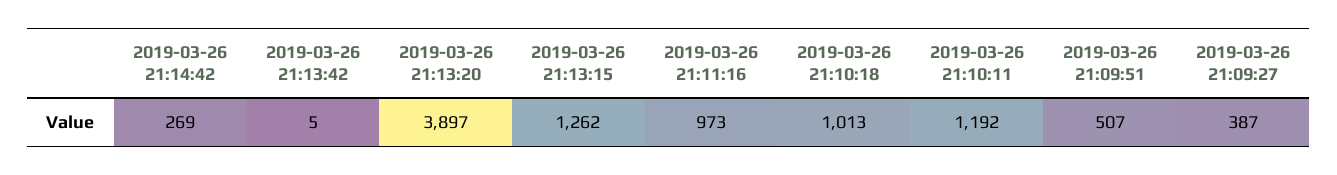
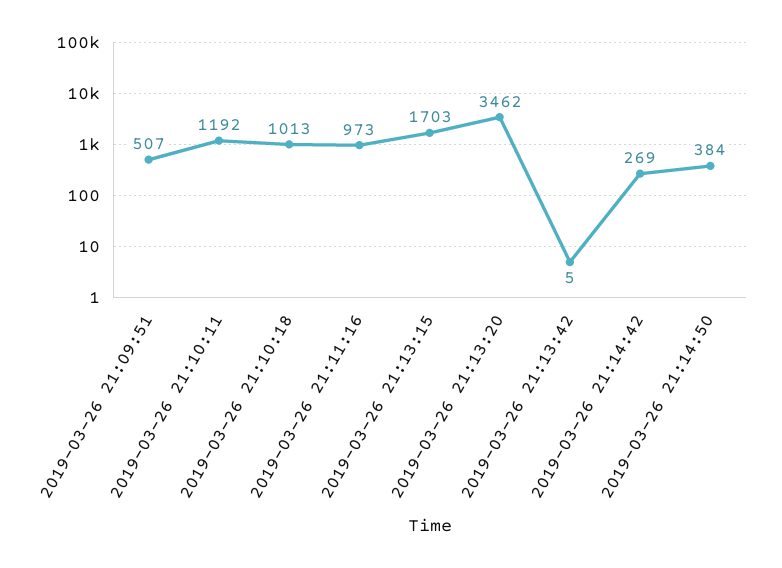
2019-03-26 21:13:20: 3897 -> 3462
2019-03-26 21:13:15: 1262 -> 1703
2019-03-26 21:09:27: 387 -> none
2019-03-26 21:14:50: none -> 384

